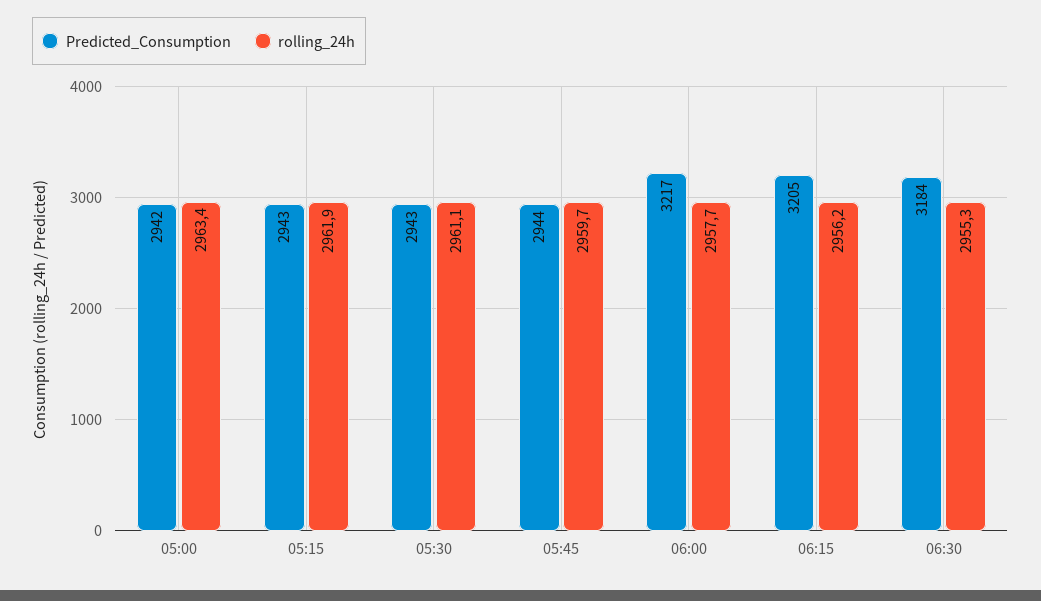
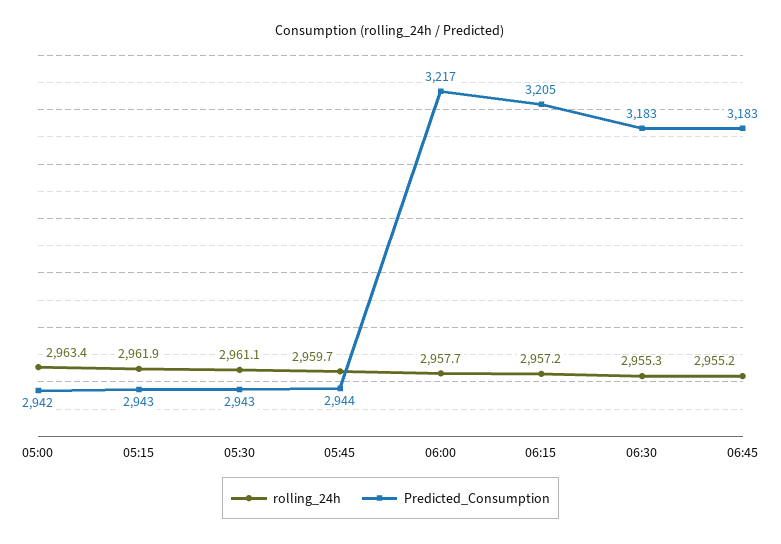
rolling_24h, 06:15: 2956.2 -> 2957.2
Predicted_Consumption, 06:30: 3184 -> 3183
rolling_24h, 06:45: none -> 2955.2
Predicted_Consumption, 06:45: none -> 3183

